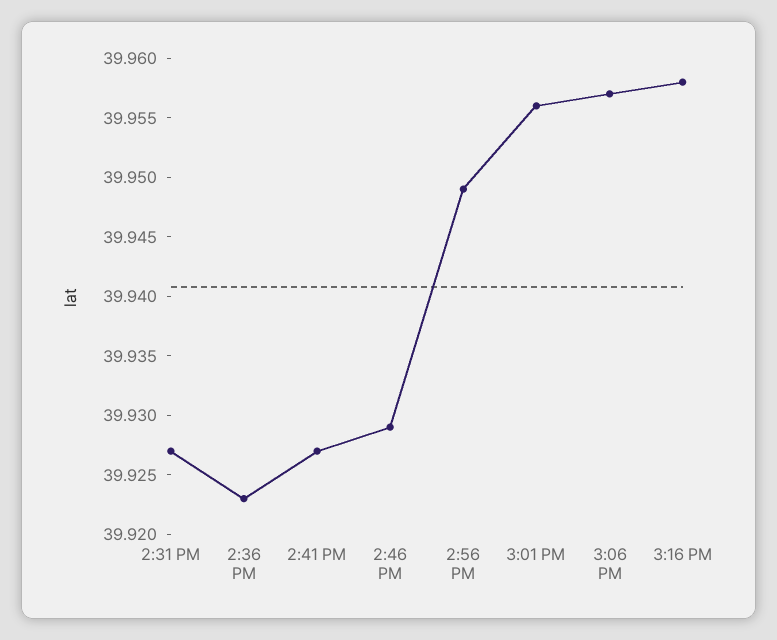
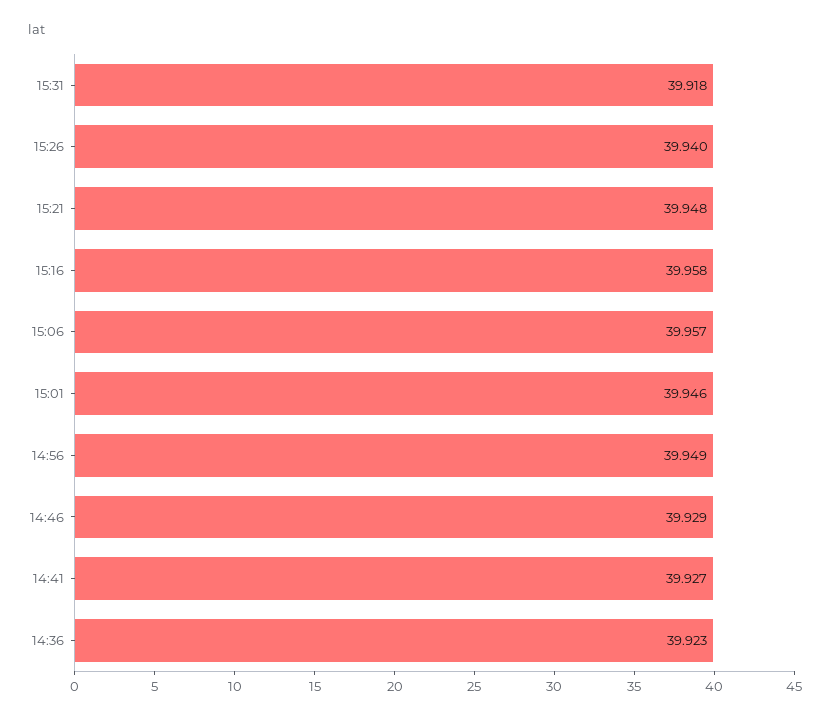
2:31 PM: 39.927 -> none
3:01 PM: 39.956 -> 39.946
15:31: none -> 39.918
15:26: none -> 39.94
15:21: none -> 39.948

